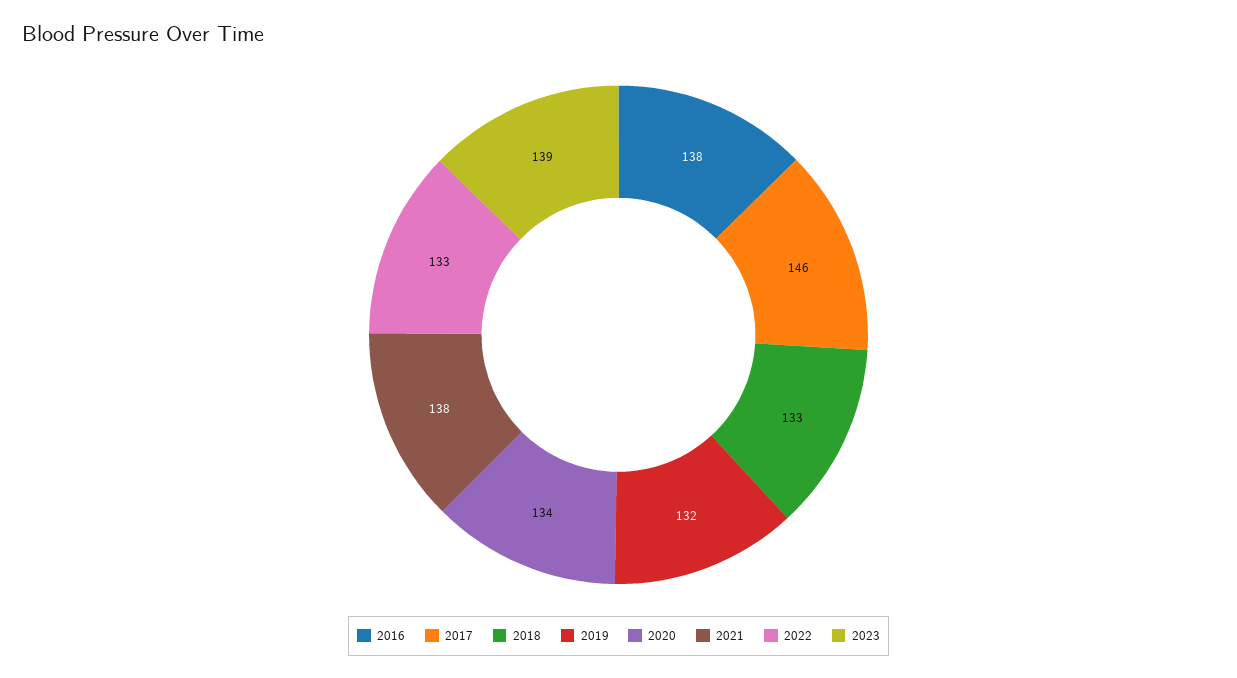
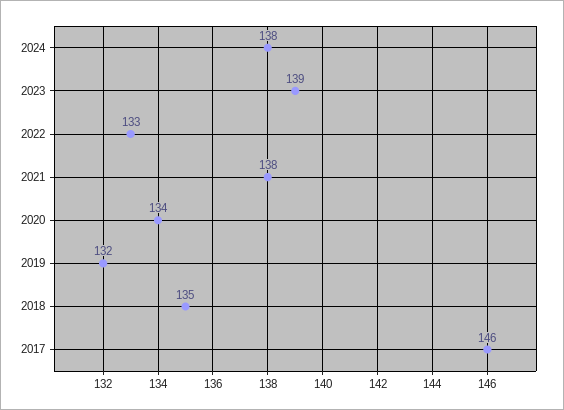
2016: 138 -> none
2018: 133 -> 135
2024: none -> 138

